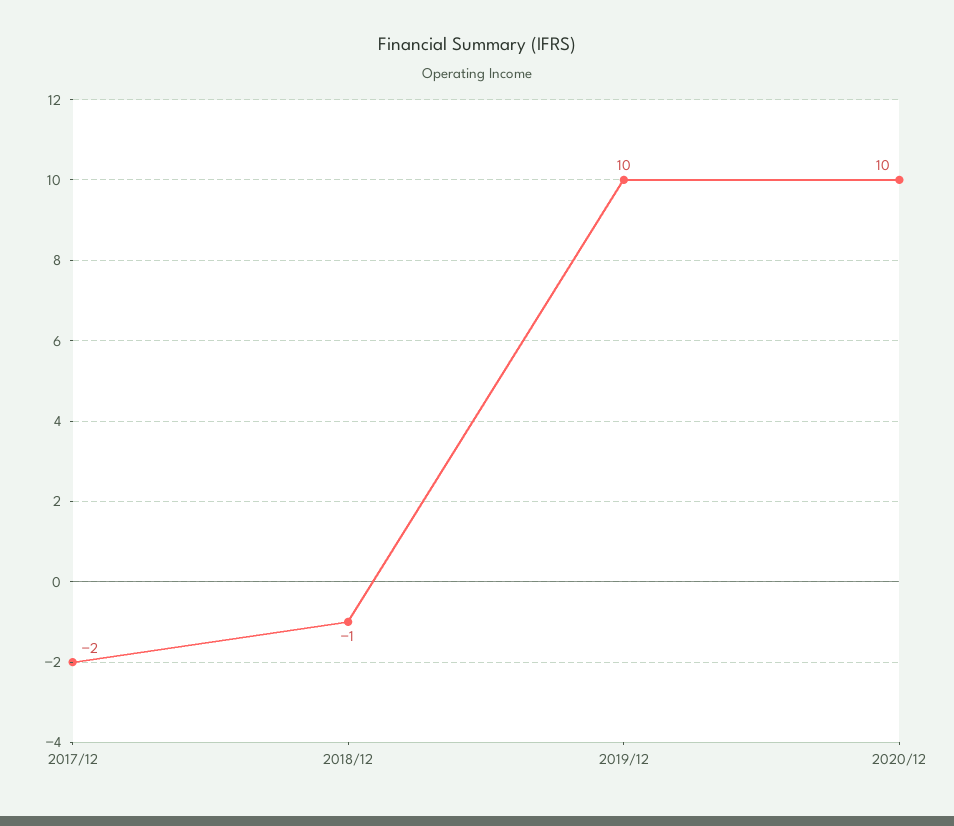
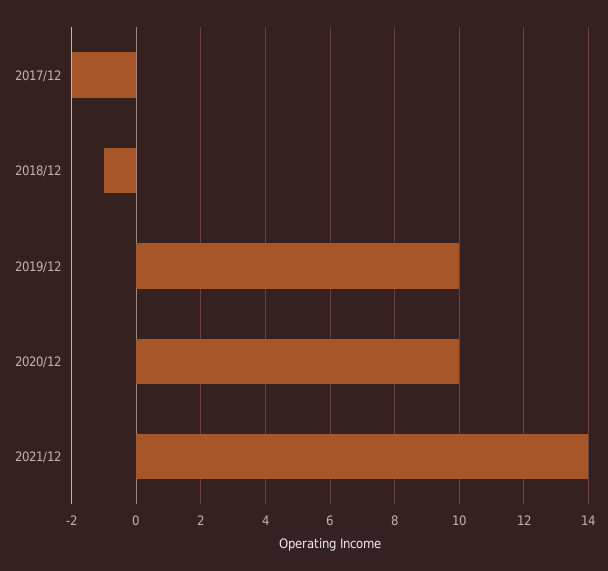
2021/12: none -> 14

